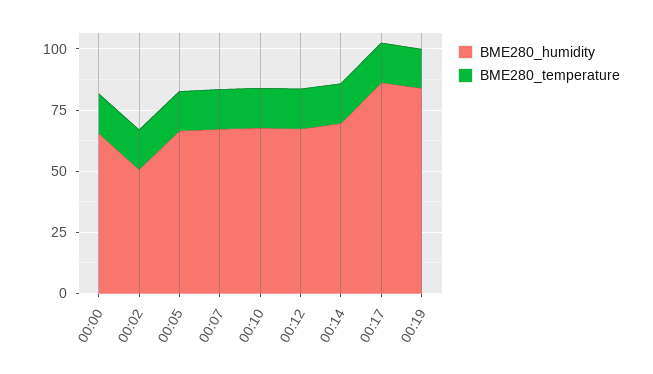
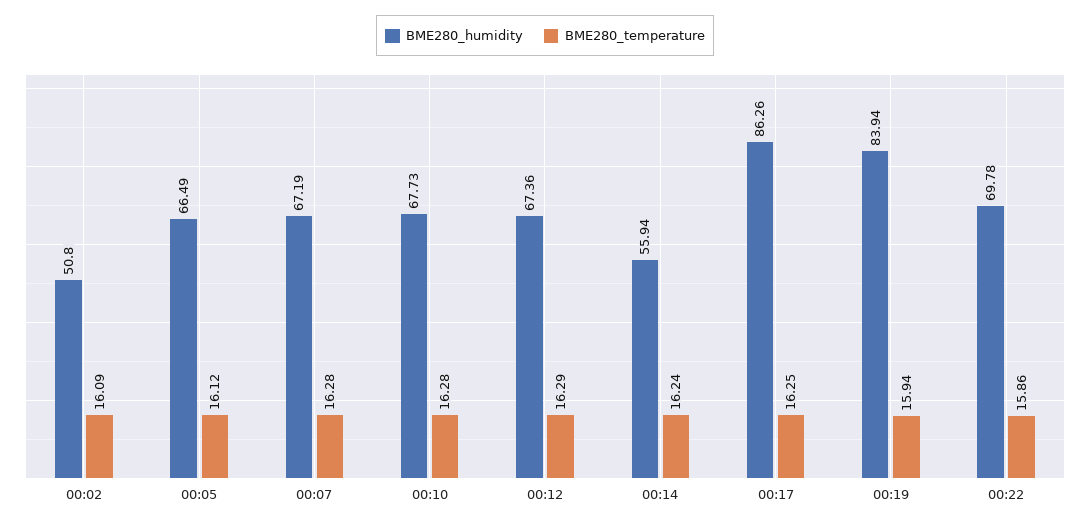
BME280_humidity, 00:00: 65 -> none
BME280_temperature, 00:00: 15 -> none
BME280_humidity, 00:14: 70 -> 55.94
BME280_humidity, 00:22: none -> 69.78
BME280_temperature, 00:22: none -> 15.86

